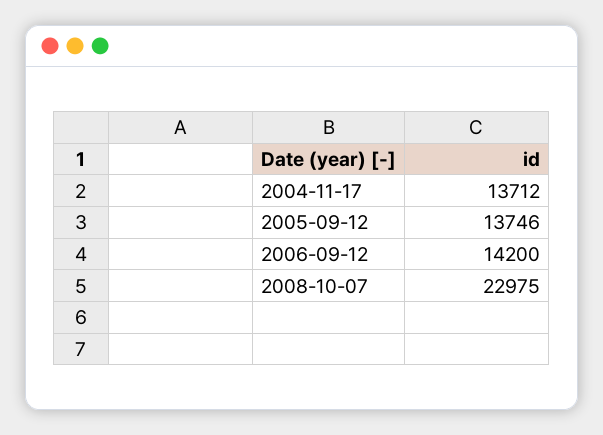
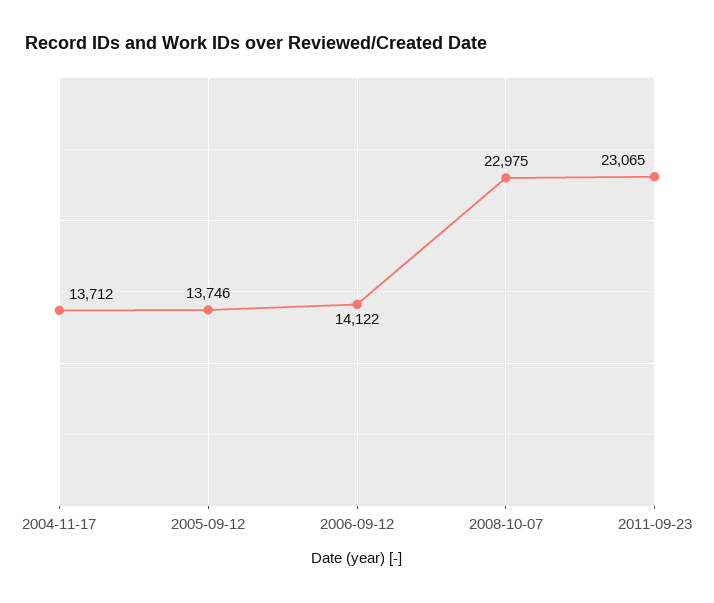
2006-09-12: 14200 -> 14122
2011-09-23: none -> 23065

